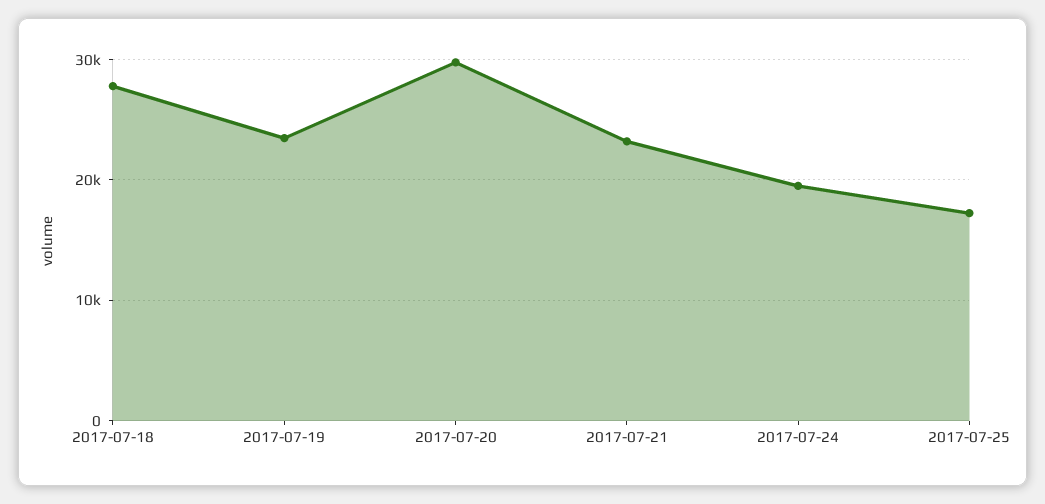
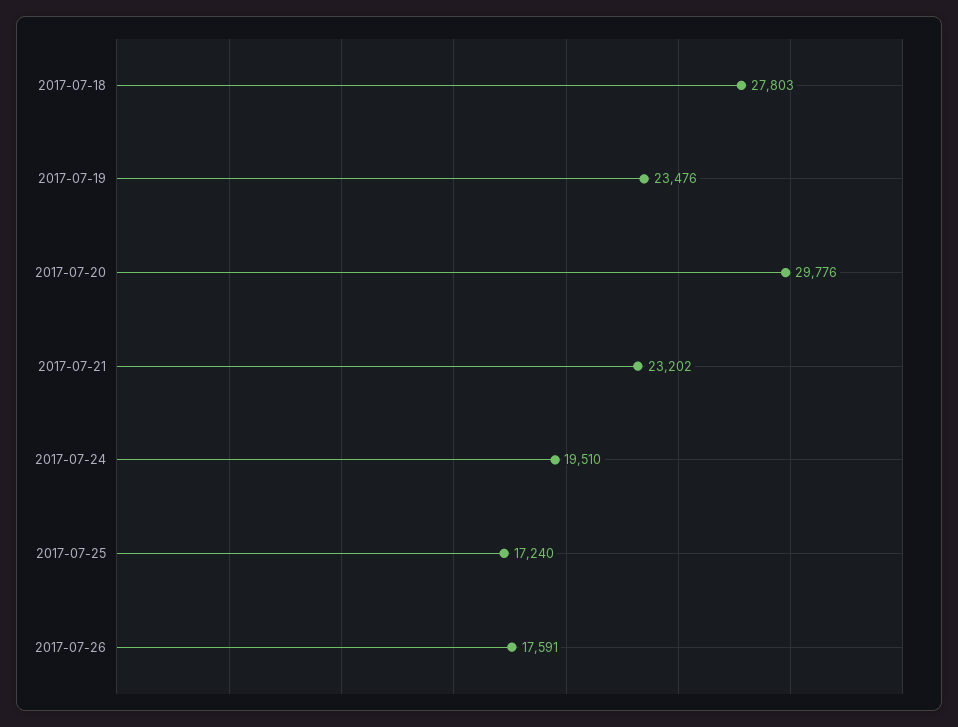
2017-07-26: none -> 17591

